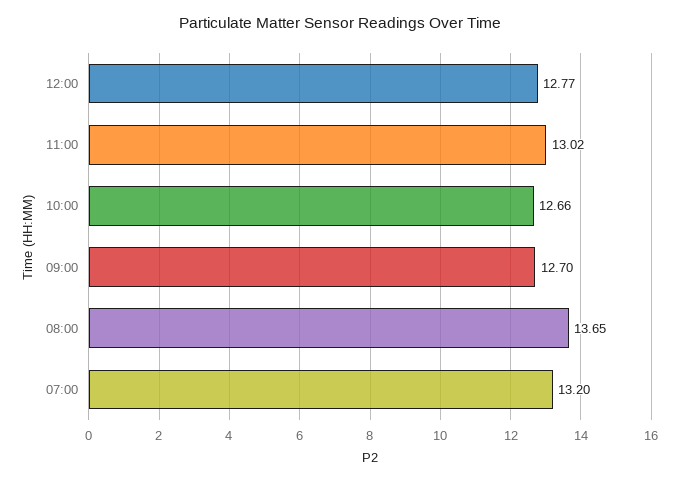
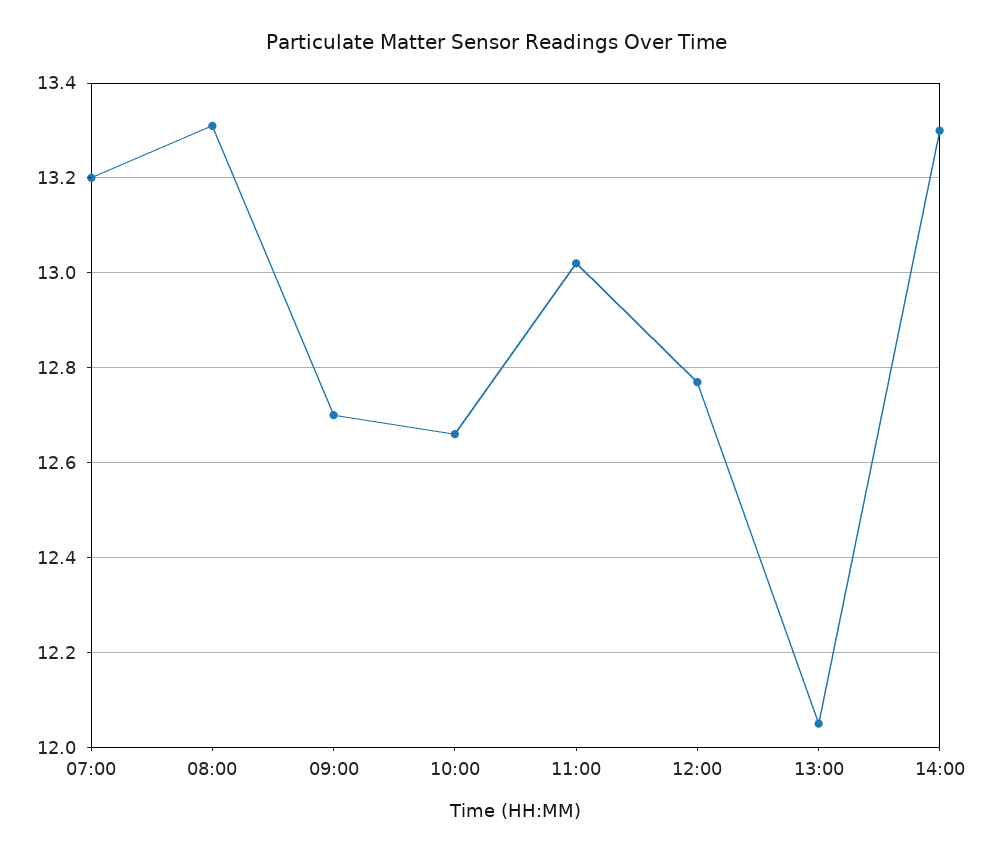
08:00: 13.65 -> 13.3
13:00: none -> 12.05
14:00: none -> 13.3

